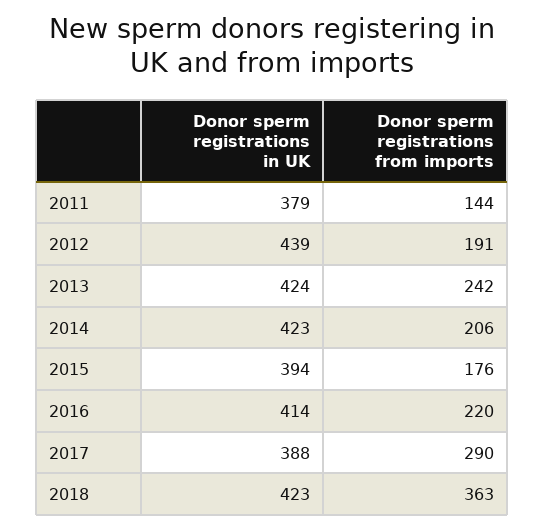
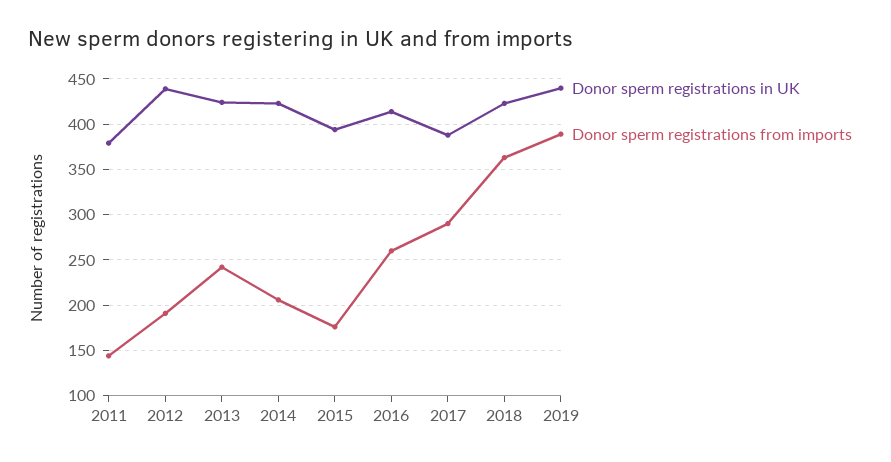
Donor sperm registrations from imports, 2016: 220 -> 260
Donor sperm registrations in UK, 2019: none -> 440
Donor sperm registrations from imports, 2019: none -> 390

